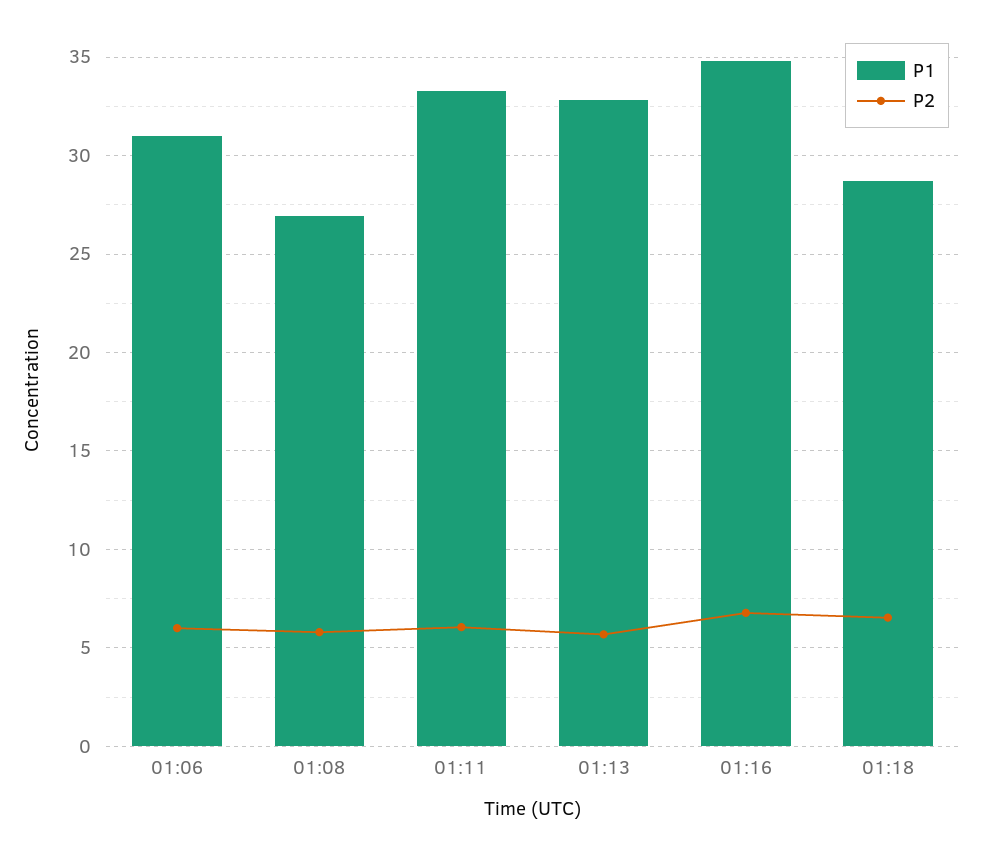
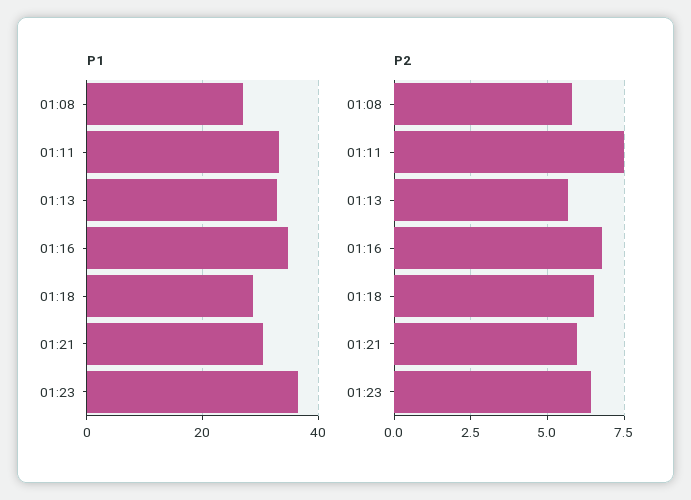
P1, 01:06: 31 -> none
P2, 01:06: 6 -> none
P2, 01:11: 6 -> 7.5
P1, 01:21: none -> 30
P1, 01:23: none -> 36
P2, 01:21: none -> 6
P2, 01:23: none -> 6.5

